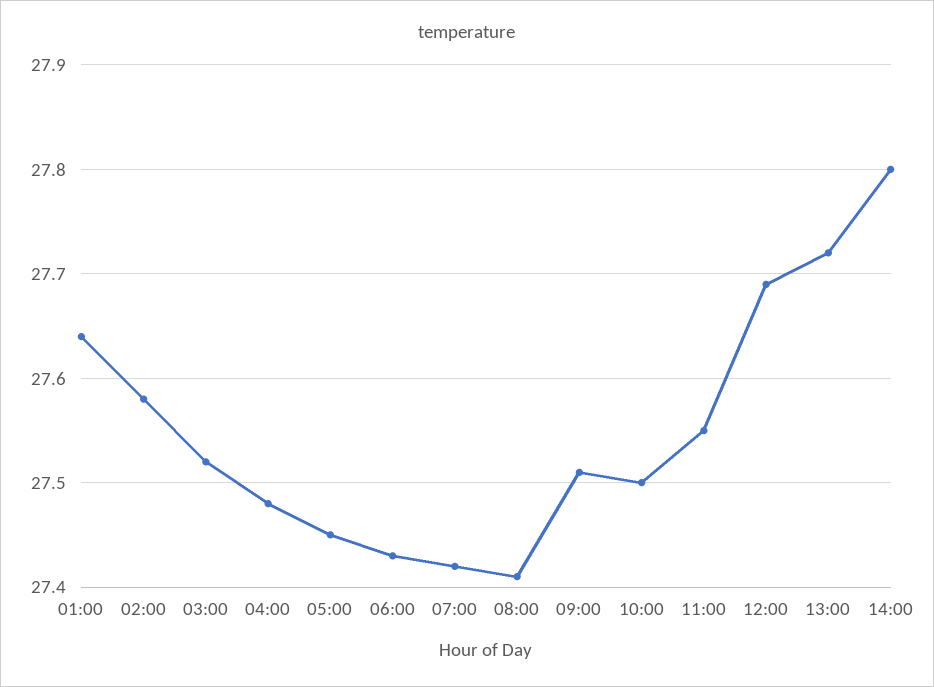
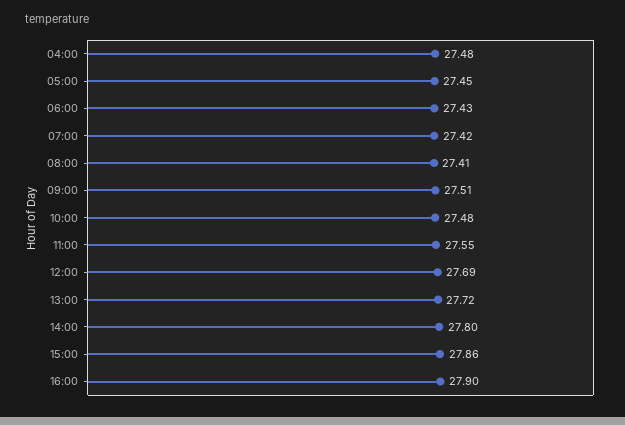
01:00: 27.64 -> none
02:00: 27.58 -> none
03:00: 27.52 -> none
10:00: 27.5 -> 27.48
15:00: none -> 27.86
16:00: none -> 27.9

